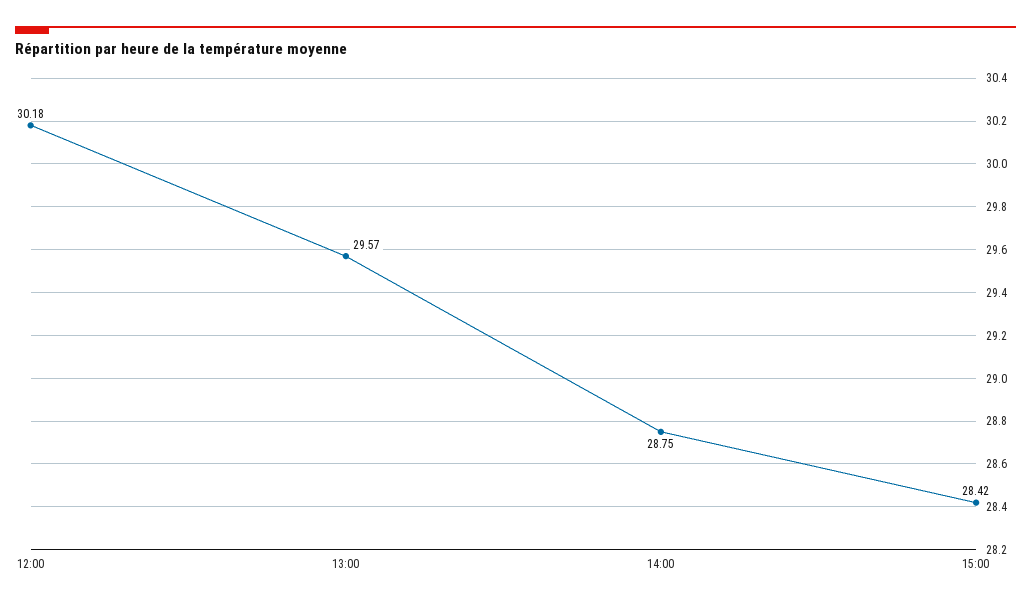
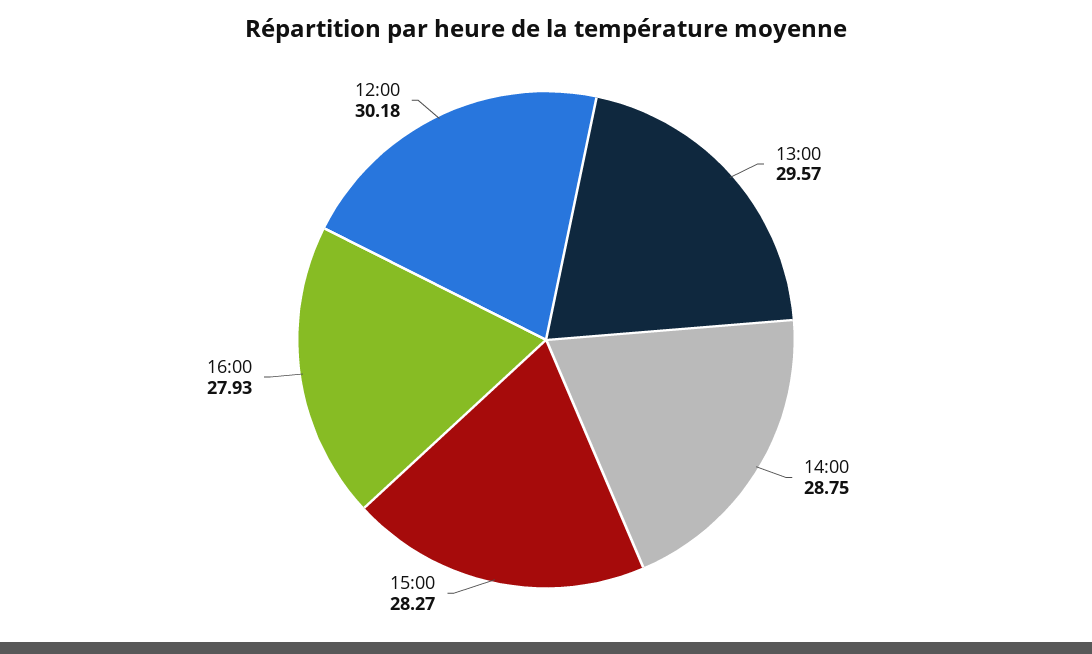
15:00: 28.42 -> 28.27
16:00: none -> 27.93

